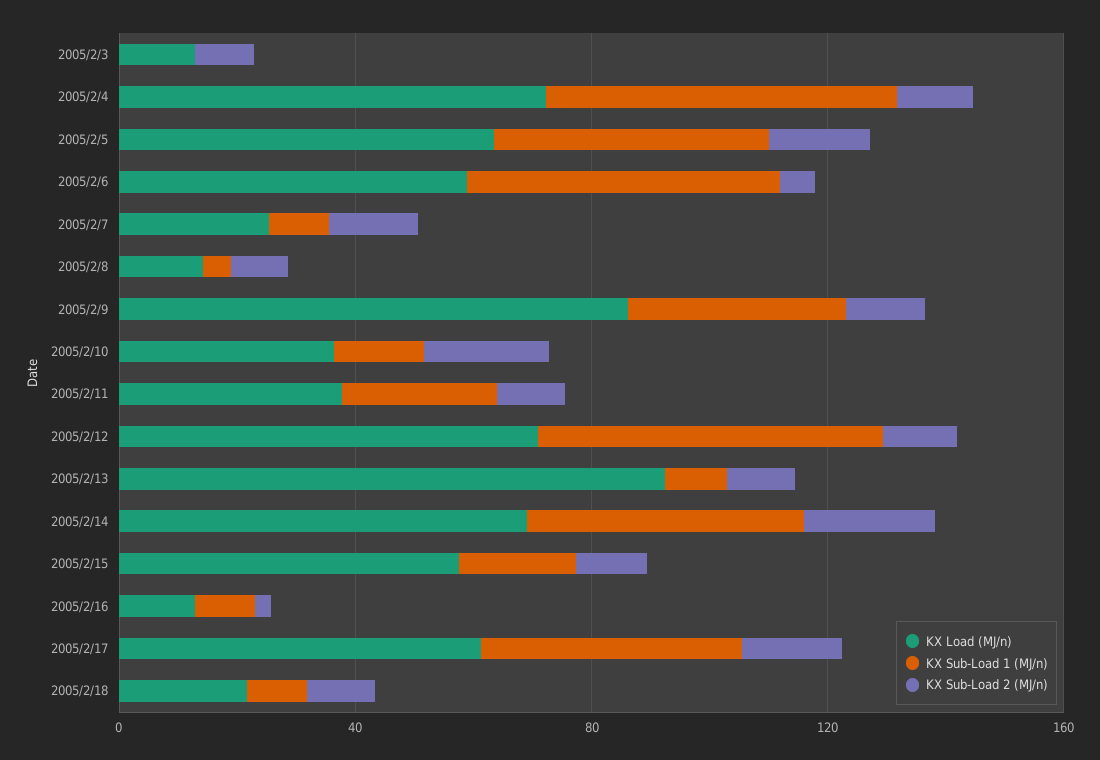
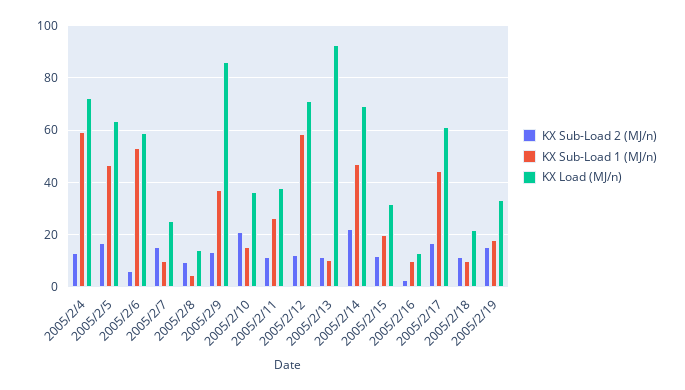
KX Load (MJ/n), 2005/2/3: 10 -> none
KX Sub-Load 1 (MJ/n), 2005/2/3: 0 -> none
KX Sub-Load 2 (MJ/n), 2005/2/3: 10 -> none
KX Load (MJ/n), 2005/2/15: 60 -> 32.5
KX Sub-Load 2 (MJ/n), 2005/2/19: none -> 15
KX Sub-Load 1 (MJ/n), 2005/2/19: none -> 17.5
KX Load (MJ/n), 2005/2/19: none -> 32.5

